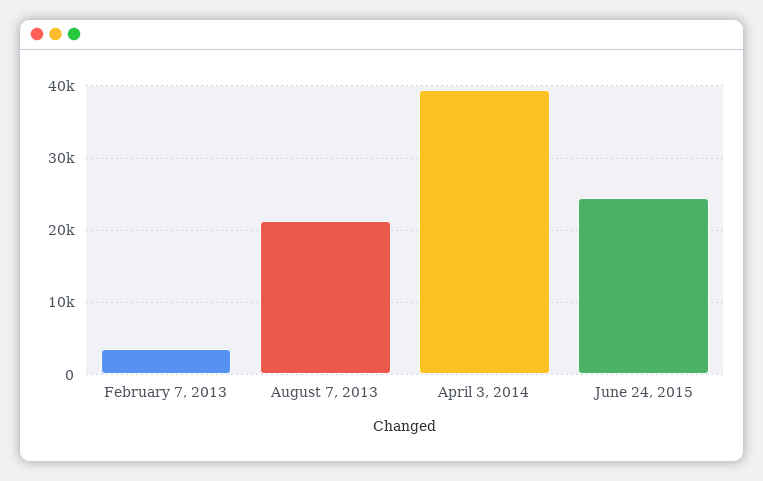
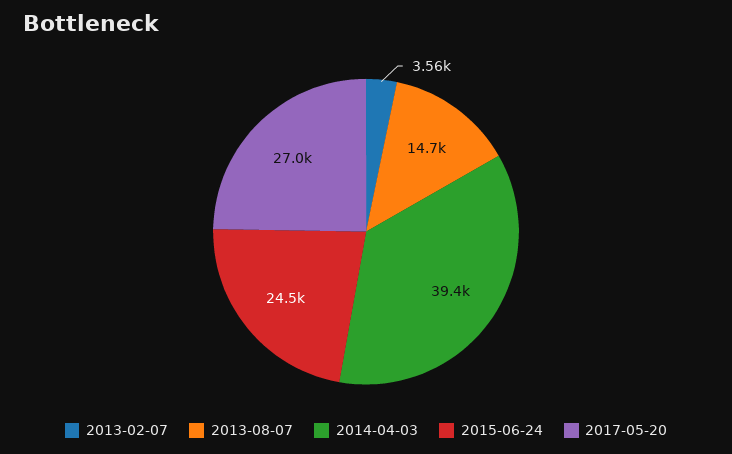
August 7, 2013: 21000 -> 14700
2017-05-20: none -> 27000

